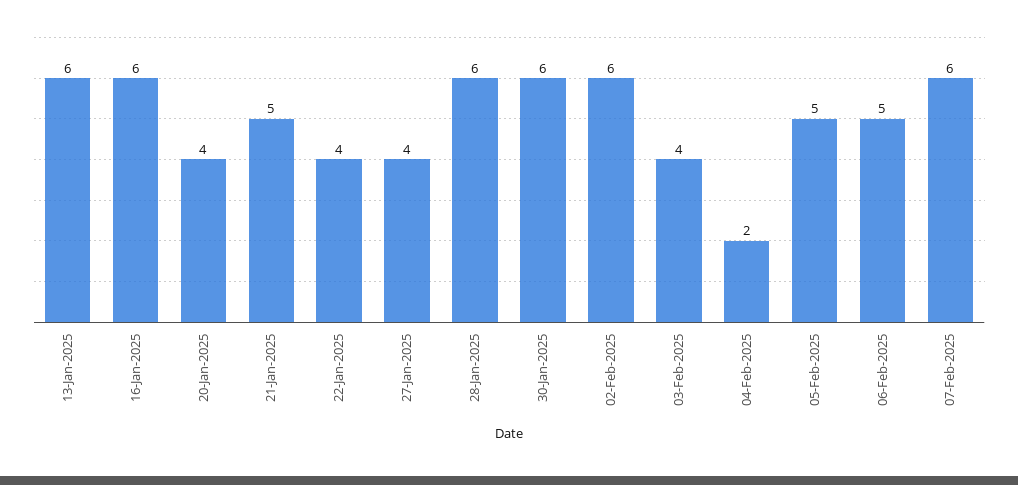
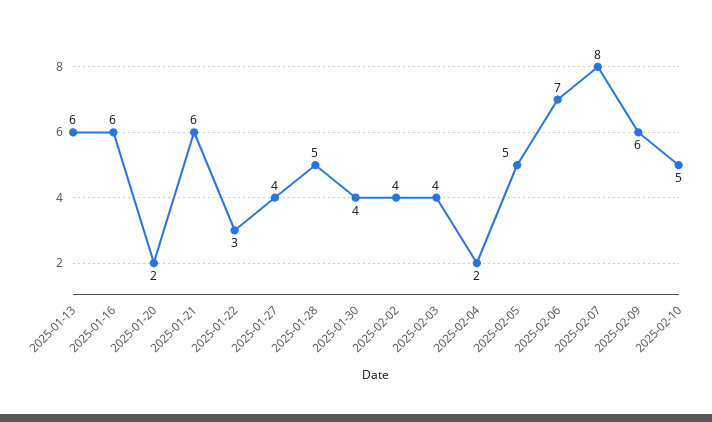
20-Jan-2025: 4 -> 2
21-Jan-2025: 5 -> 6
22-Jan-2025: 4 -> 3
28-Jan-2025: 6 -> 5
30-Jan-2025: 6 -> 4
02-Feb-2025: 6 -> 4
06-Feb-2025: 5 -> 7
07-Feb-2025: 6 -> 8
2025-02-09: none -> 6
2025-02-10: none -> 5

